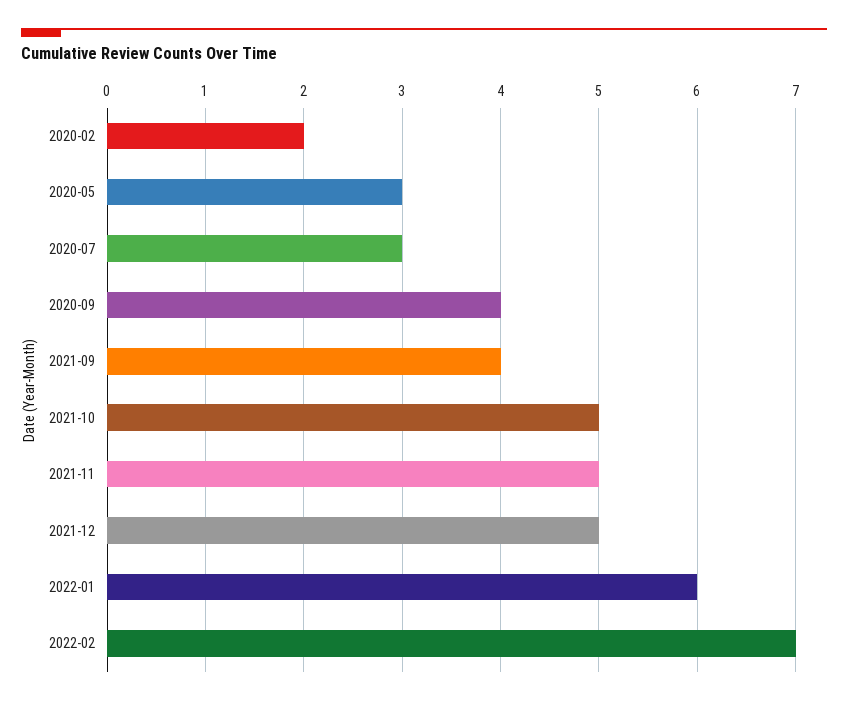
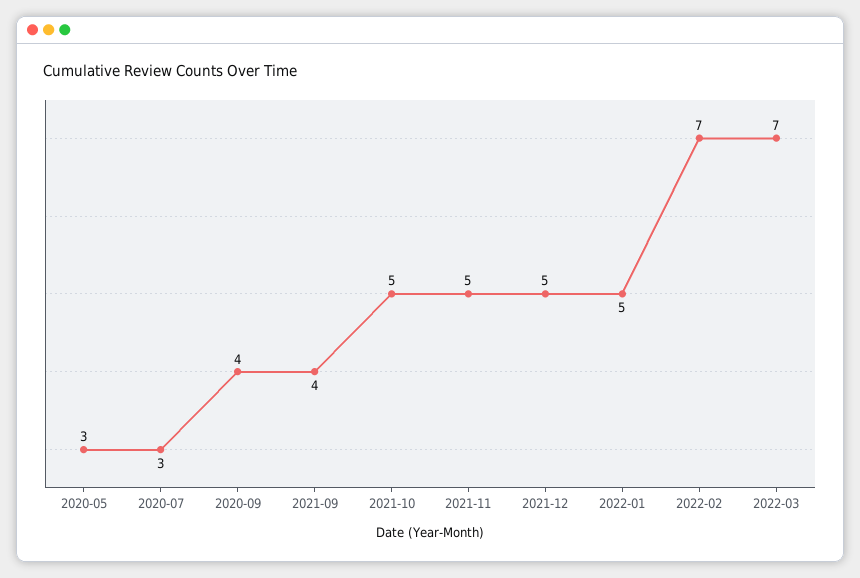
2020-02: 2 -> none
2022-01: 6 -> 5
2022-03: none -> 7

